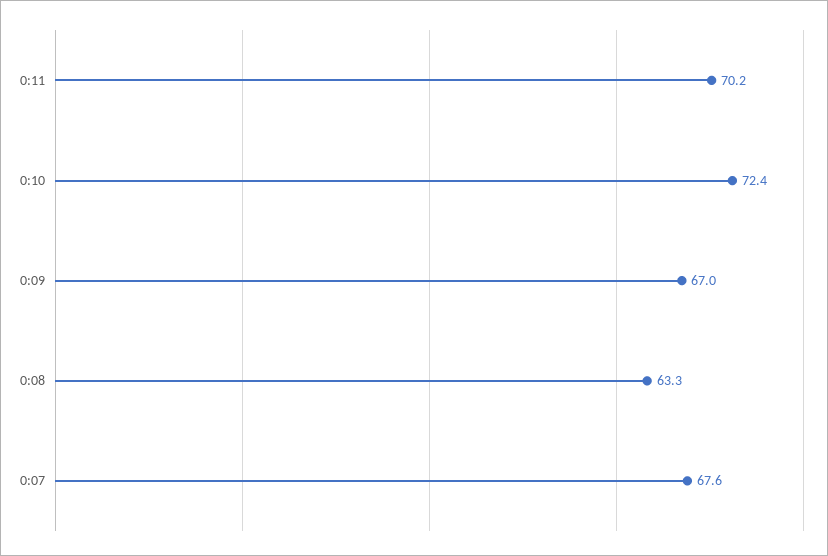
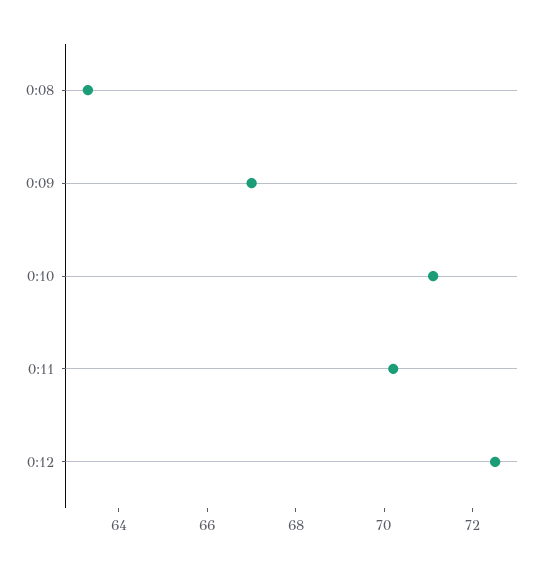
0:10: 72.4 -> 71
0:07: 67.6 -> none
0:12: none -> 72.5

